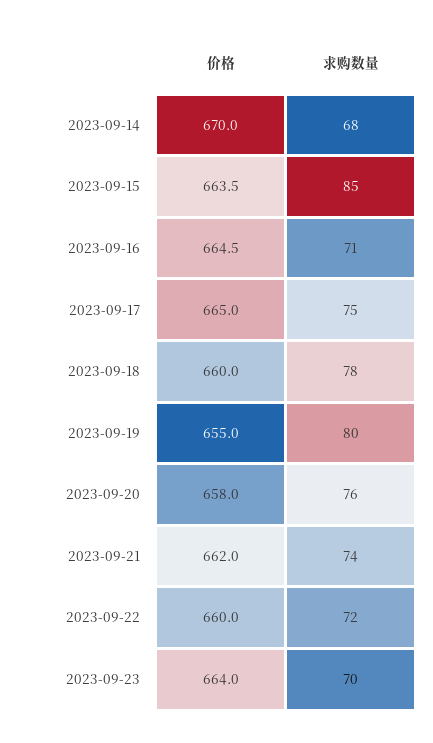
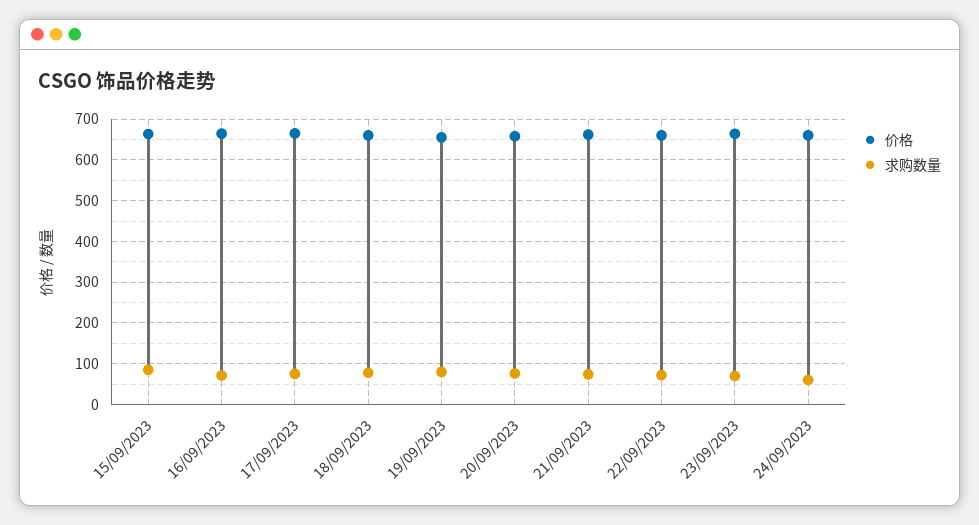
价格, 2023-09-14: 670 -> none
求购数量, 2023-09-14: 68 -> none
价格, 24/09/2023: none -> 660
求购数量, 24/09/2023: none -> 60

